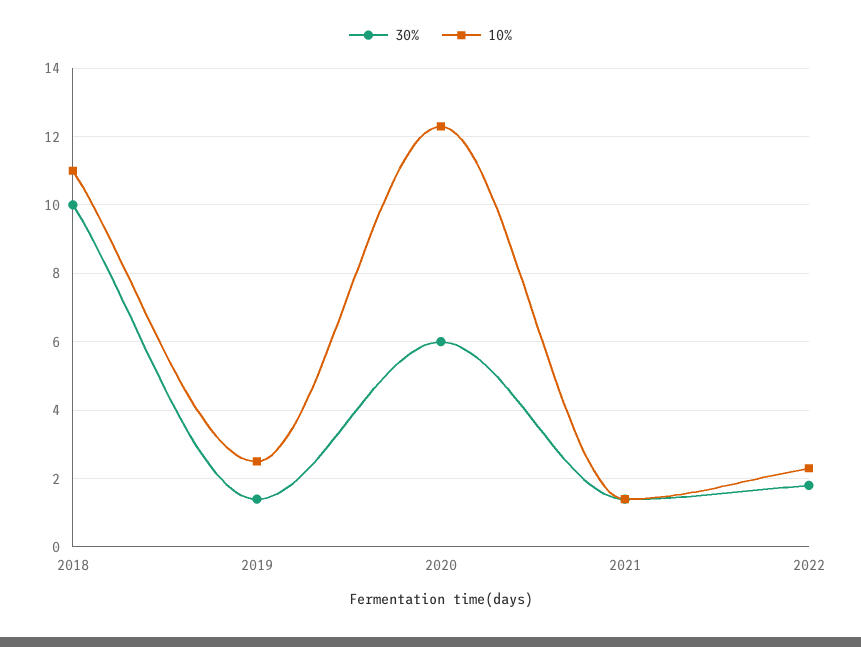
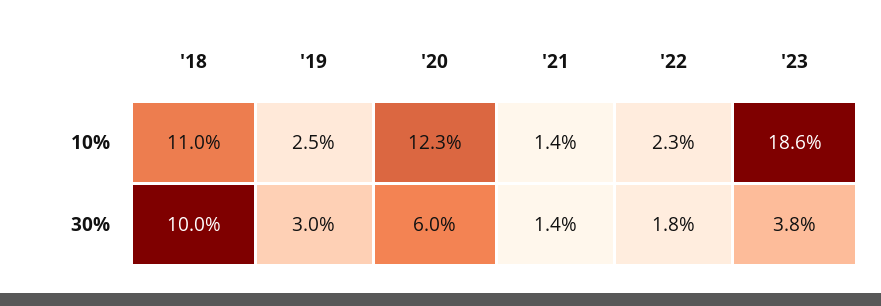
30%, 2019: 1.5 -> 3
10%, '23: none -> 18.6
30%, '23: none -> 3.8

